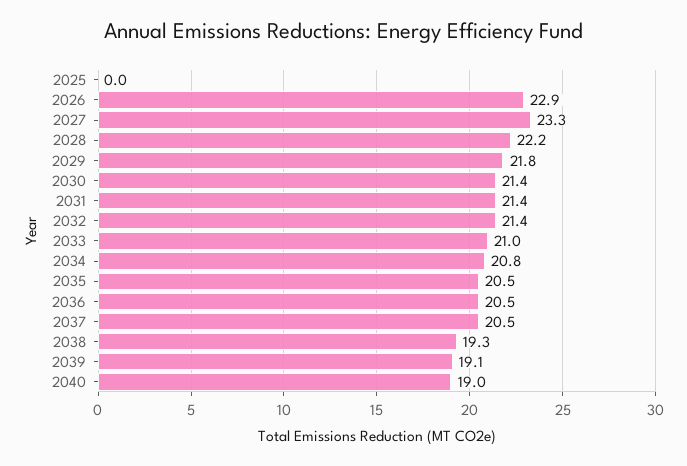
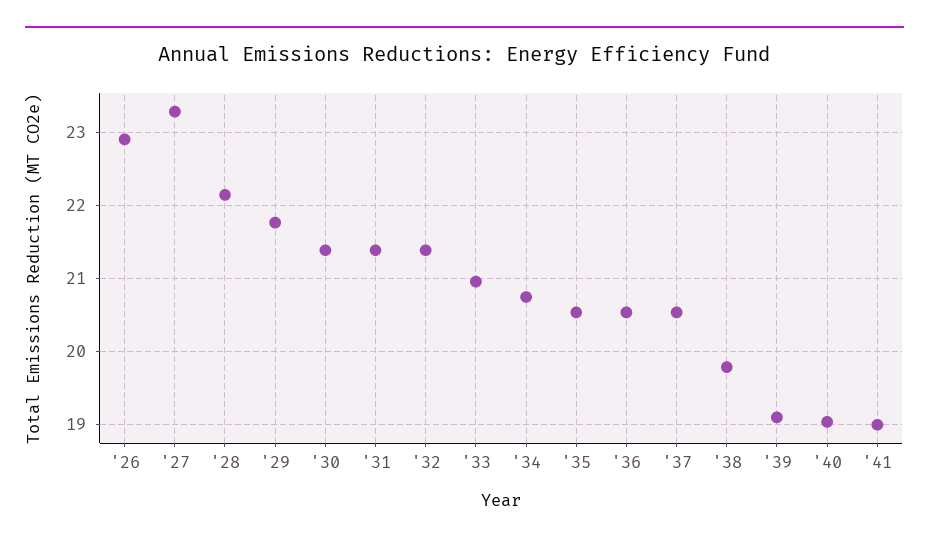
2025: 0 -> none
2038: 19.3 -> 19.8
'41: none -> 19

